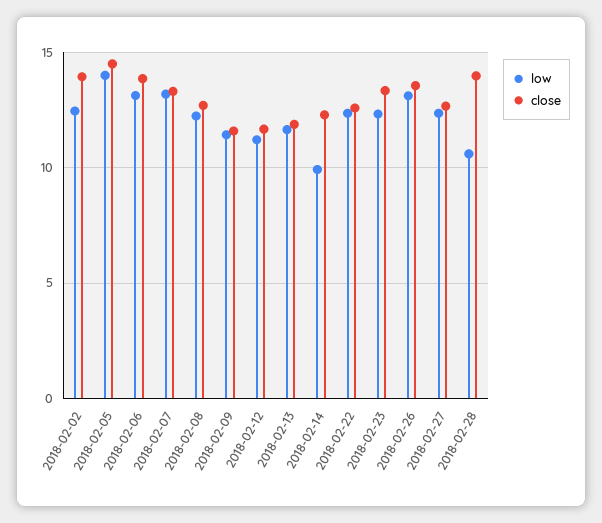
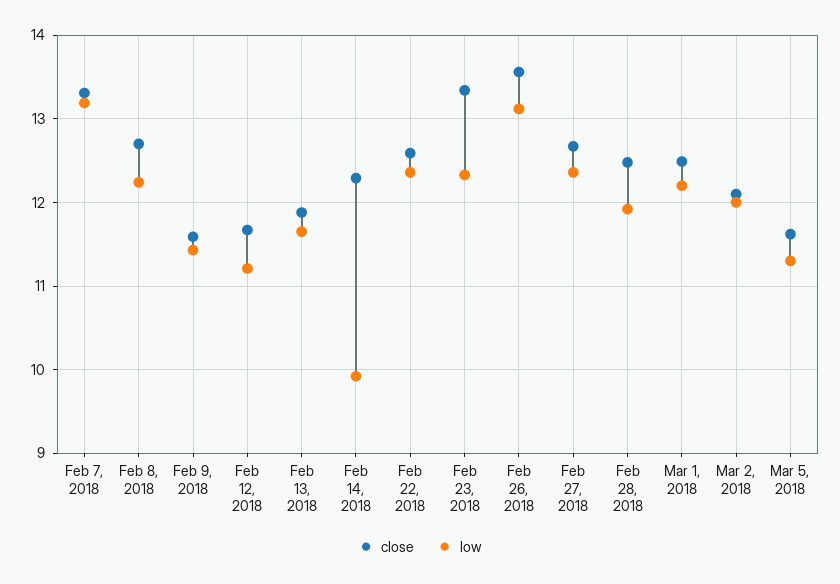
low, 2018-02-02: 12.5 -> none
close, 2018-02-02: 14 -> none
low, 2018-02-05: 14 -> none
close, 2018-02-05: 14.5 -> none
low, 2018-02-06: 13 -> none
close, 2018-02-06: 14 -> none
low, 2018-02-28: 10.5 -> 11.9
close, 2018-02-28: 14 -> 12.5
close, Mar 1, 2018: none -> 12.5
low, Mar 1, 2018: none -> 12.2
close, Mar 2, 2018: none -> 12.1
low, Mar 2, 2018: none -> 12
close, Mar 5, 2018: none -> 11.6
low, Mar 5, 2018: none -> 11.3

